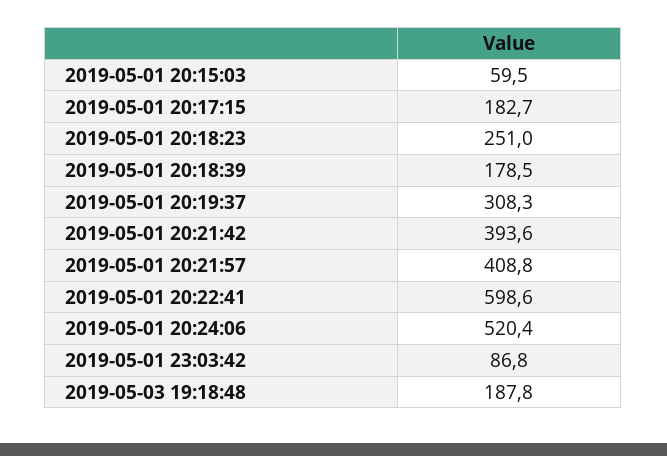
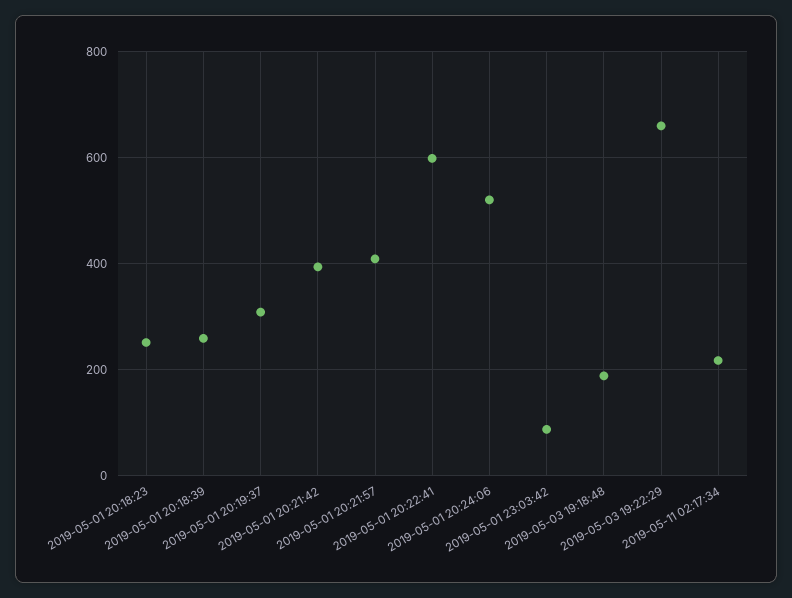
2019-05-01 20:15:03: 59.5 -> none
2019-05-01 20:17:15: 182.7 -> none
2019-05-01 20:18:39: 178.5 -> 260
2019-05-03 19:22:29: none -> 660
2019-05-11 02:17:34: none -> 220

